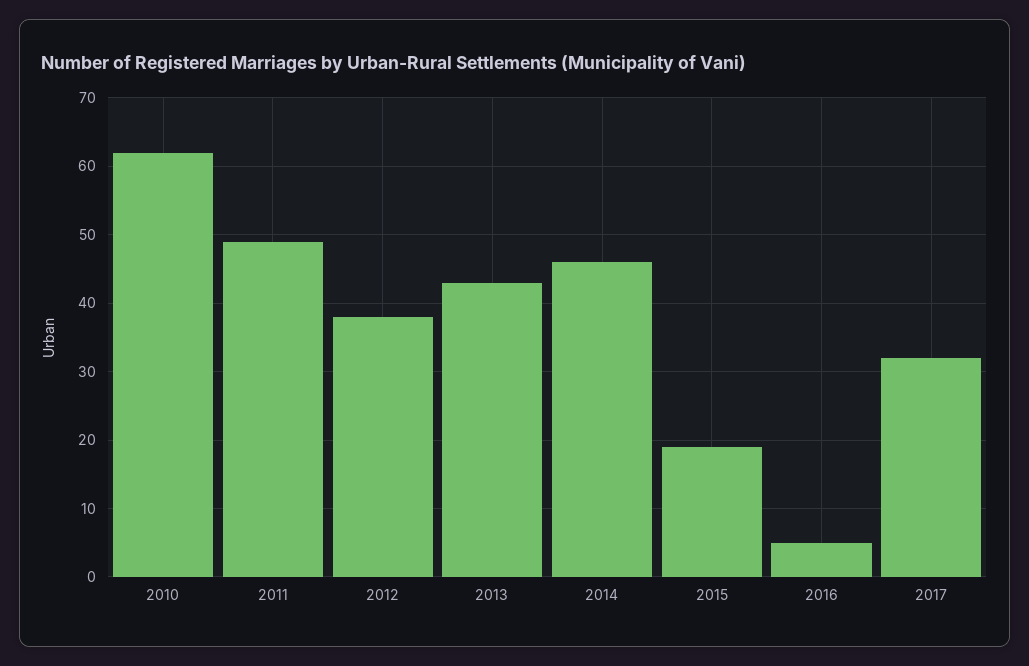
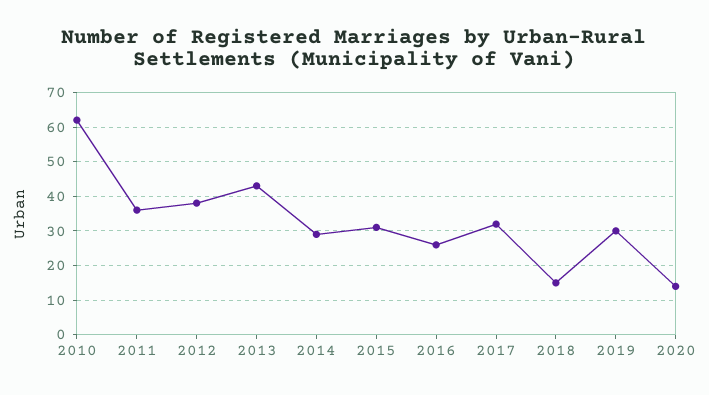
2011: 49 -> 35
2014: 46 -> 30
2015: 19 -> 30
2016: 5 -> 25
2018: none -> 15
2019: none -> 30
2020: none -> 15

